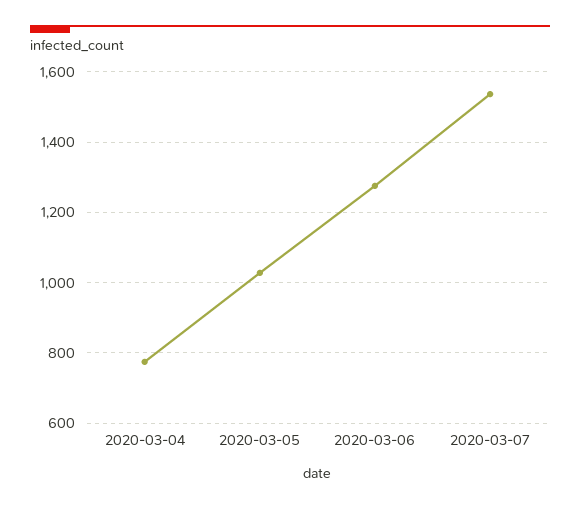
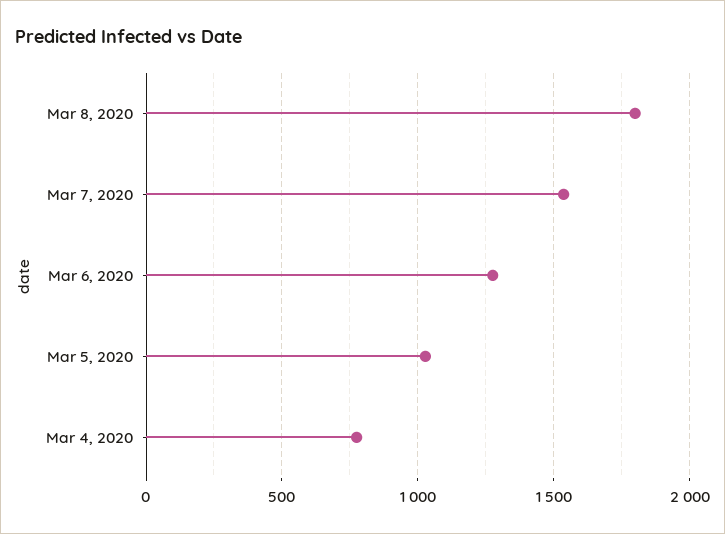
Mar 8, 2020: none -> 1800

